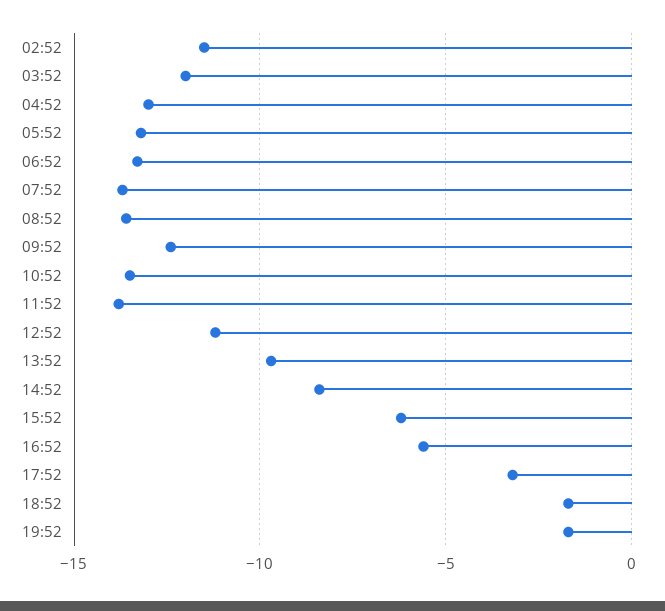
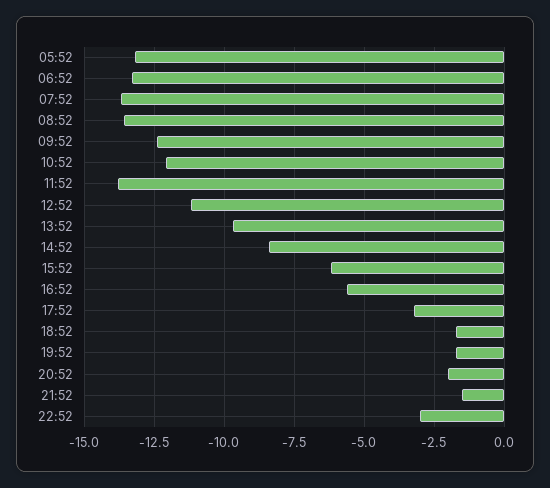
02:52: -11.5 -> none
03:52: -12 -> none
04:52: -13 -> none
10:52: -13.5 -> -12
20:52: none -> -2
21:52: none -> -1.5
22:52: none -> -3

